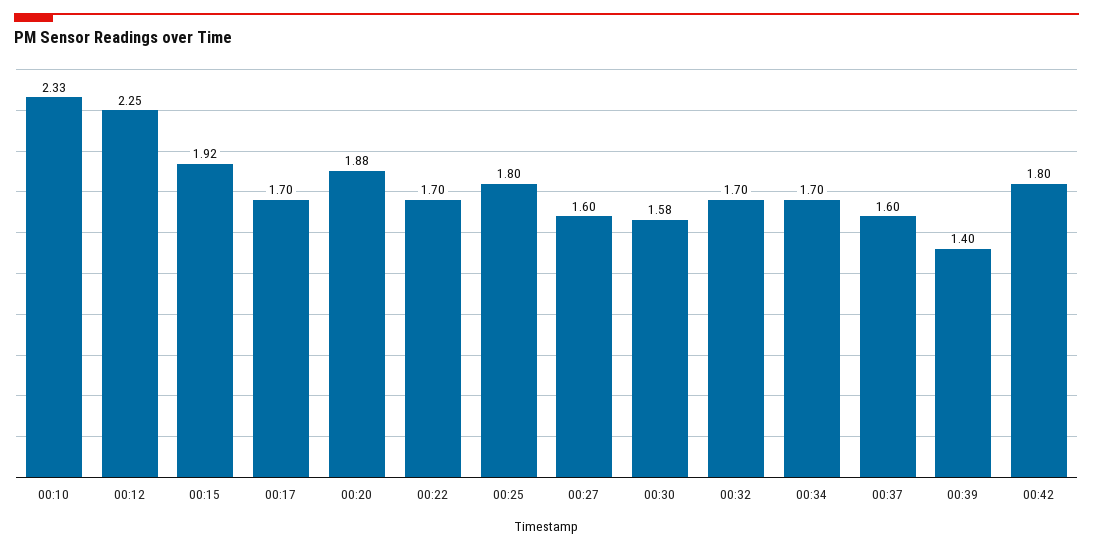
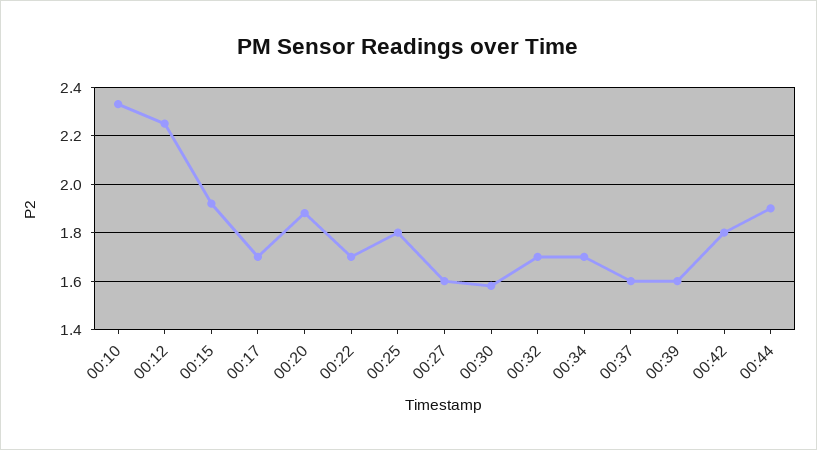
00:39: 1.4 -> 1.6
00:44: none -> 1.9

